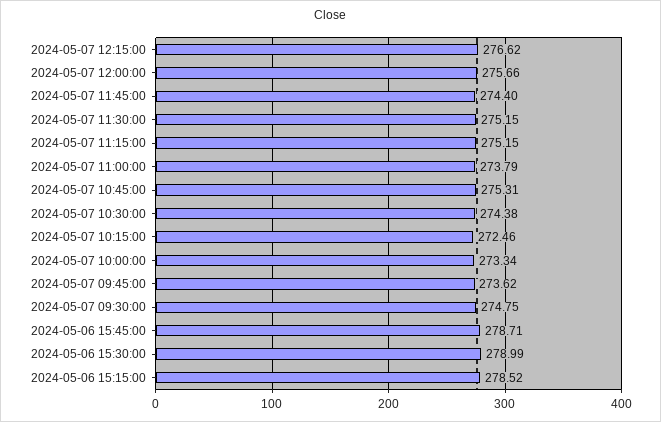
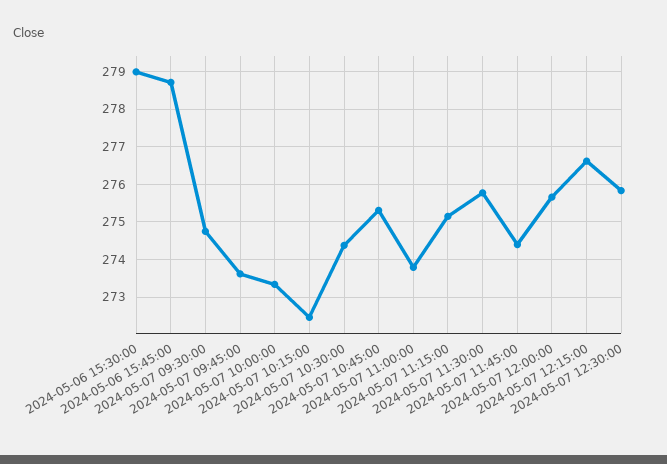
2024-05-07 11:30:00: 275.15 -> 275.8
2024-05-06 15:15:00: 278.52 -> none
2024-05-07 12:30:00: none -> 275.8

